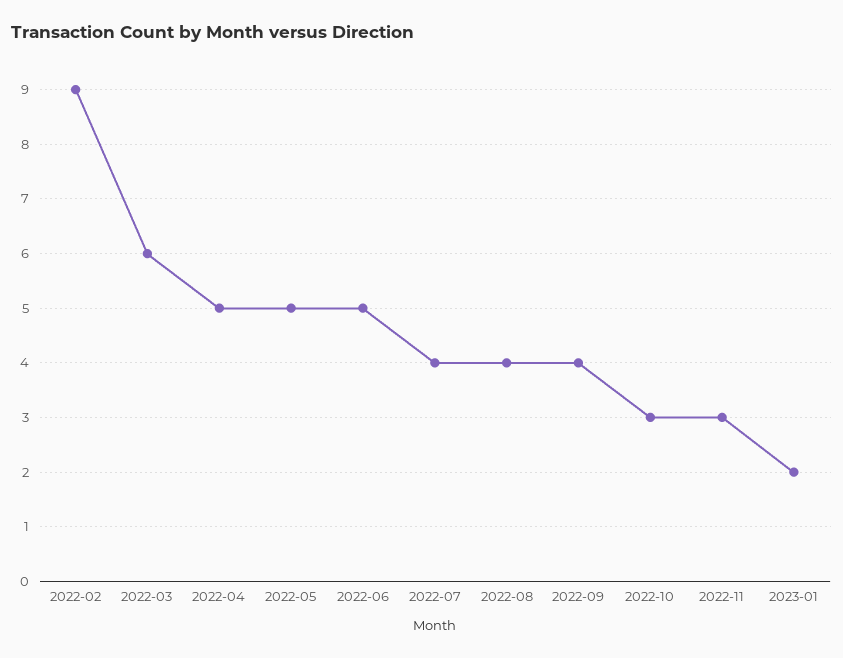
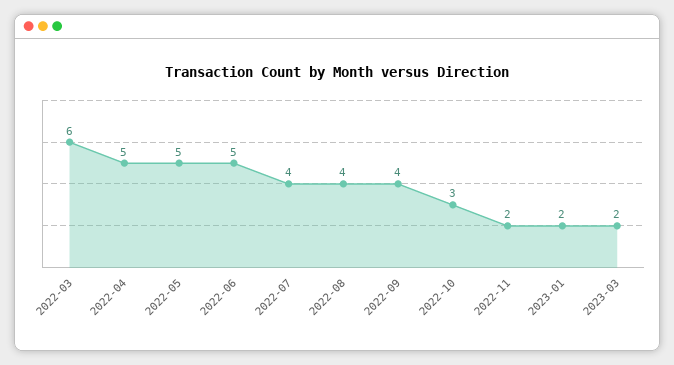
2022-02: 9 -> none
2022-11: 3 -> 2
2023-03: none -> 2

